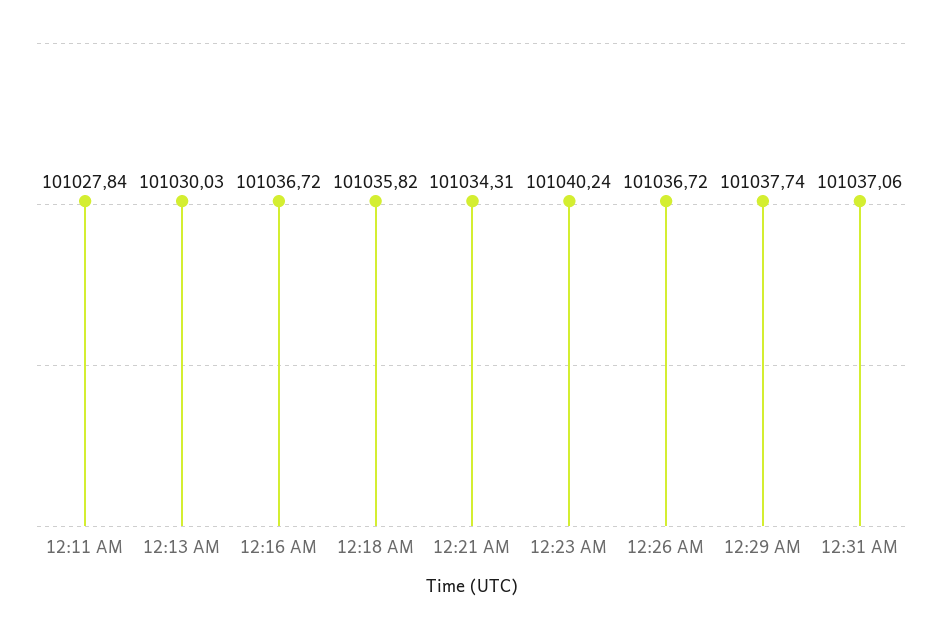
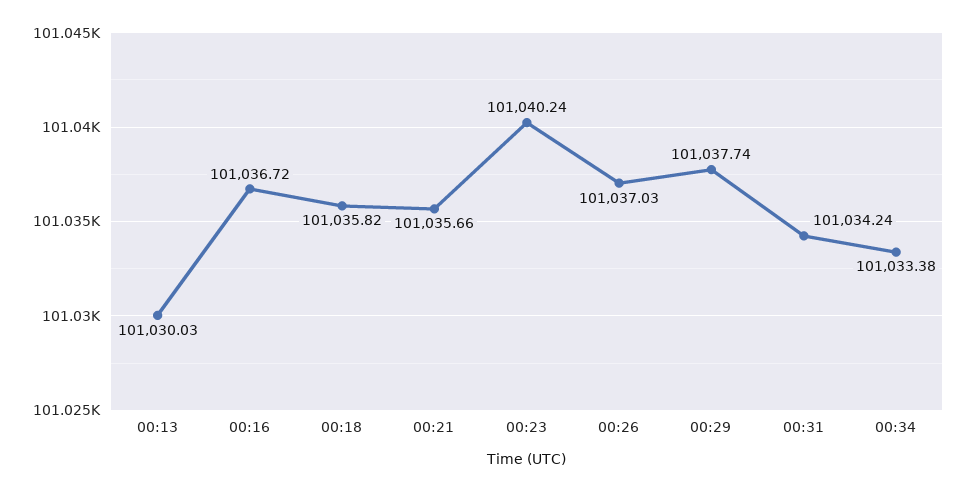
12:11 AM: 101027.84 -> none
12:21 AM: 101034.31 -> 101035.66
12:26 AM: 101036.72 -> 101037.03
12:31 AM: 101037.06 -> 101034.24
00:34: none -> 101033.38

